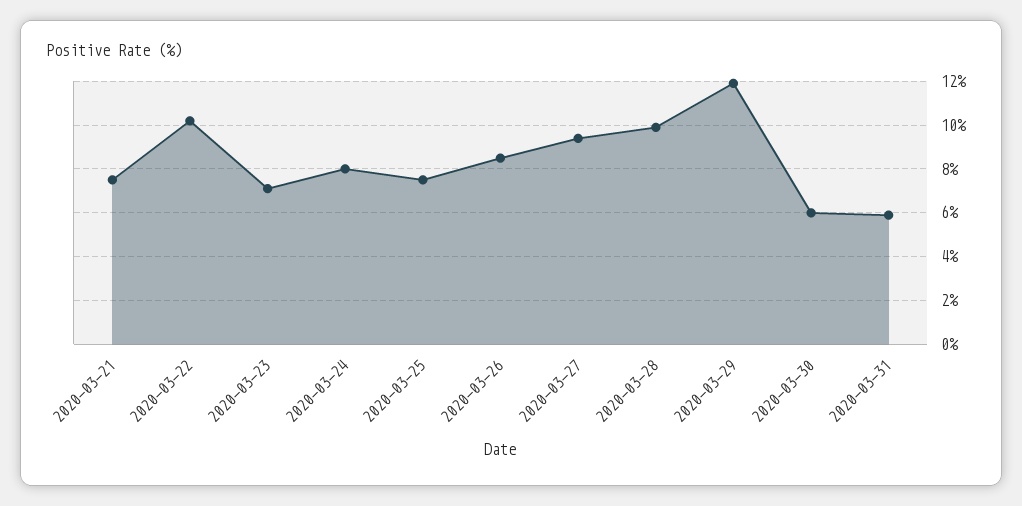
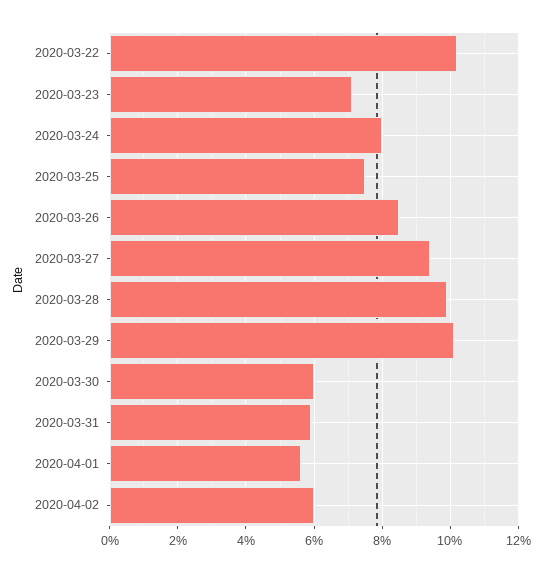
2020-03-21: 7.5 -> none
2020-03-29: 12 -> 10
2020-04-01: none -> 5.5
2020-04-02: none -> 6

